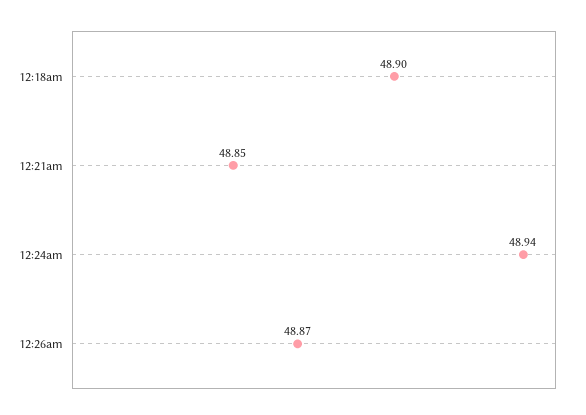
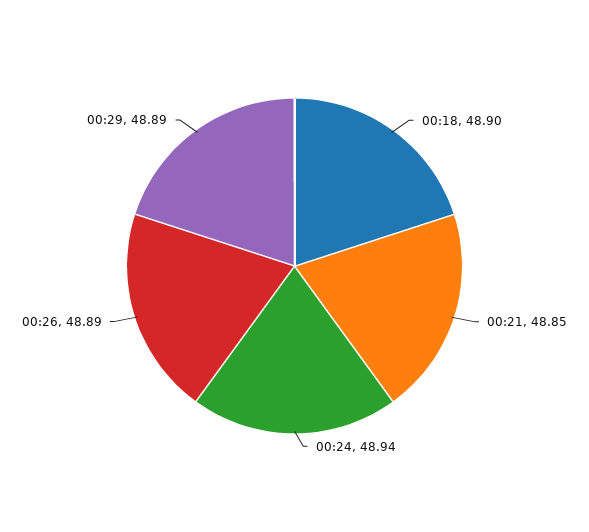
12:26am: 48.87 -> 48.89
00:29: none -> 48.89

